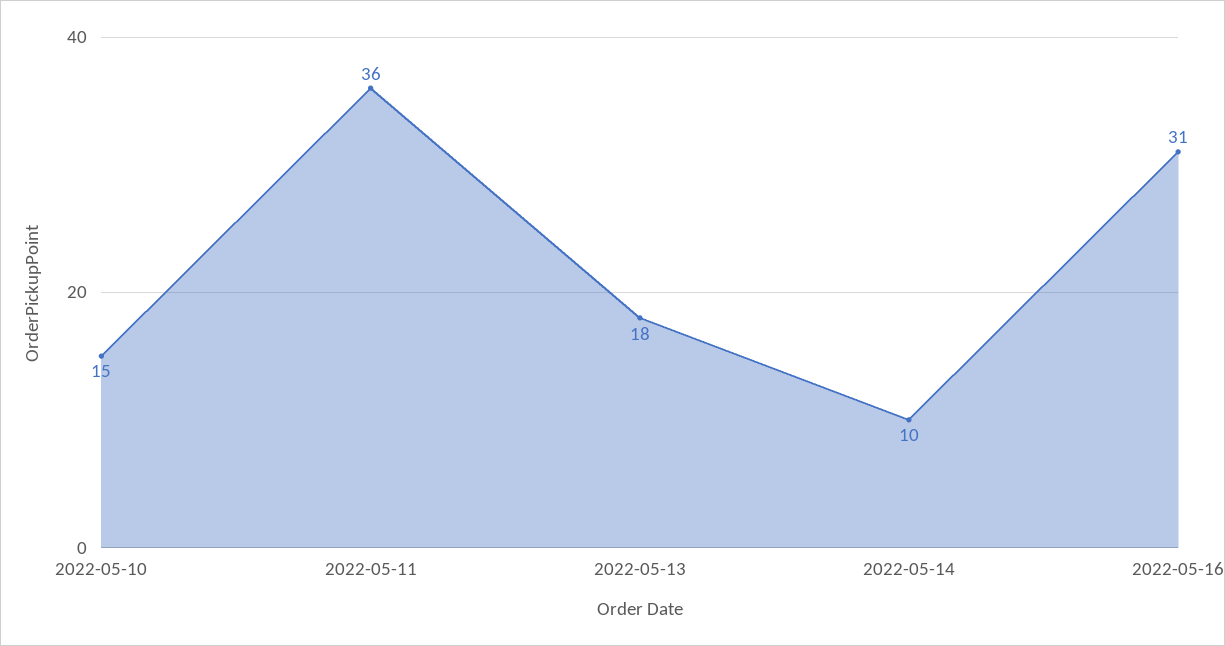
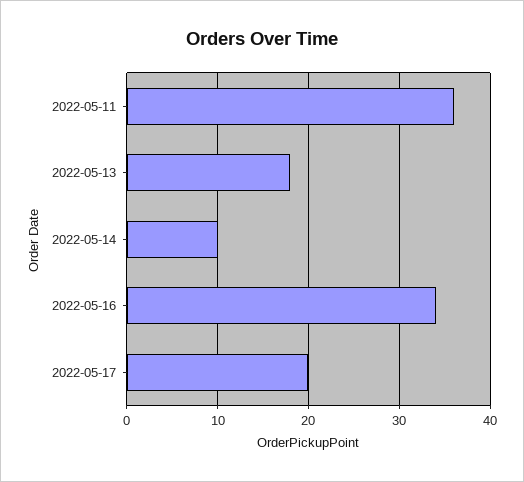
2022-05-10: 15 -> none
2022-05-16: 31 -> 34
2022-05-17: none -> 20

